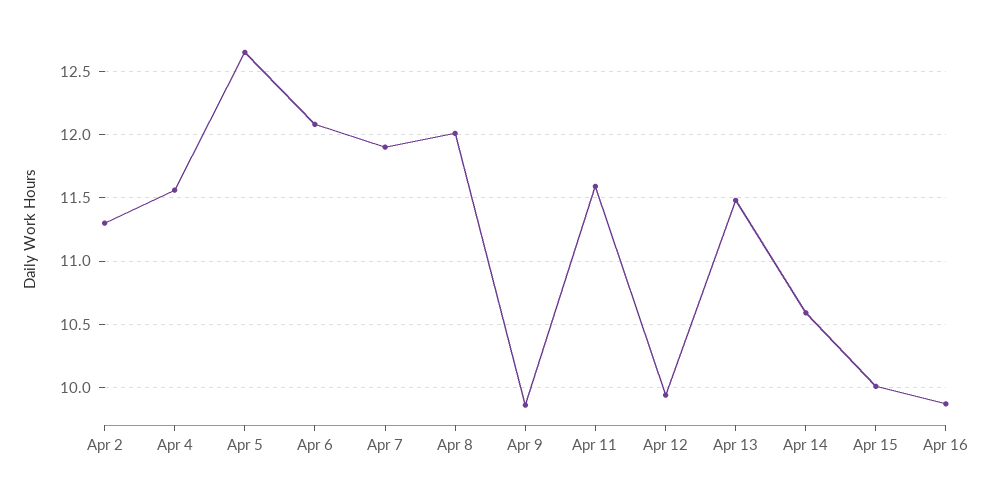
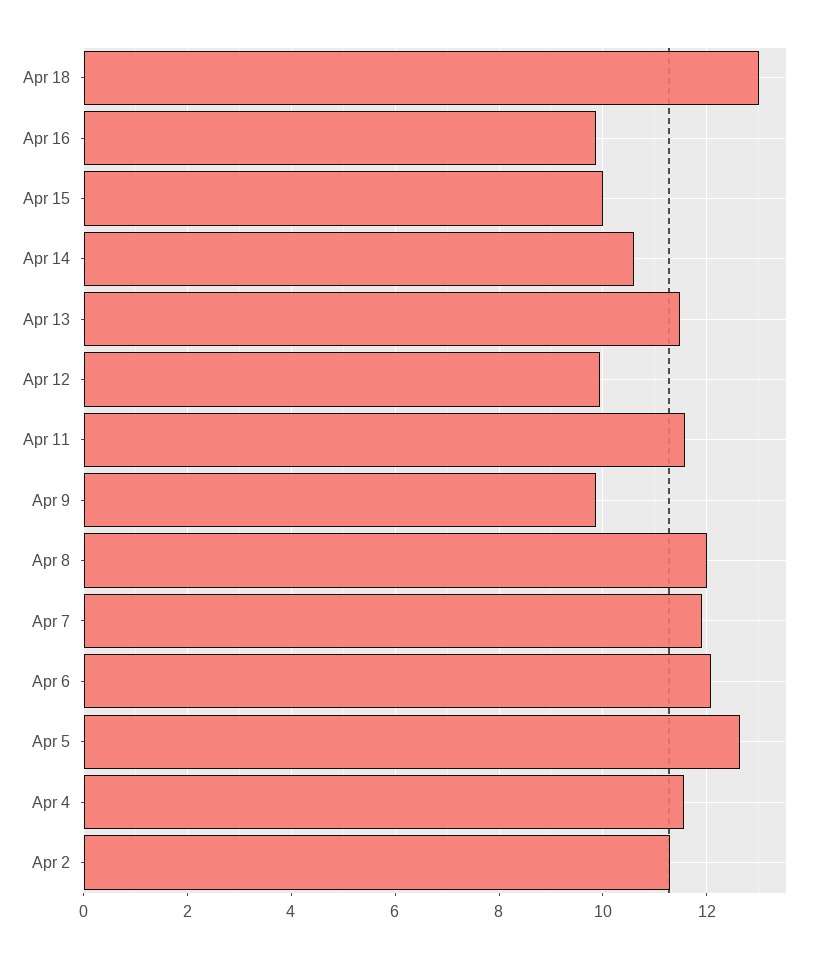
Apr 18: none -> 13

